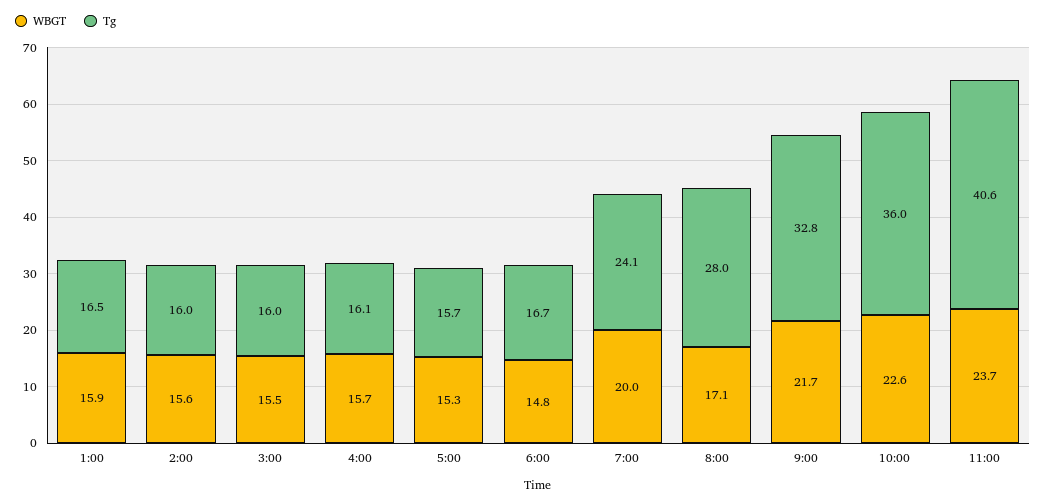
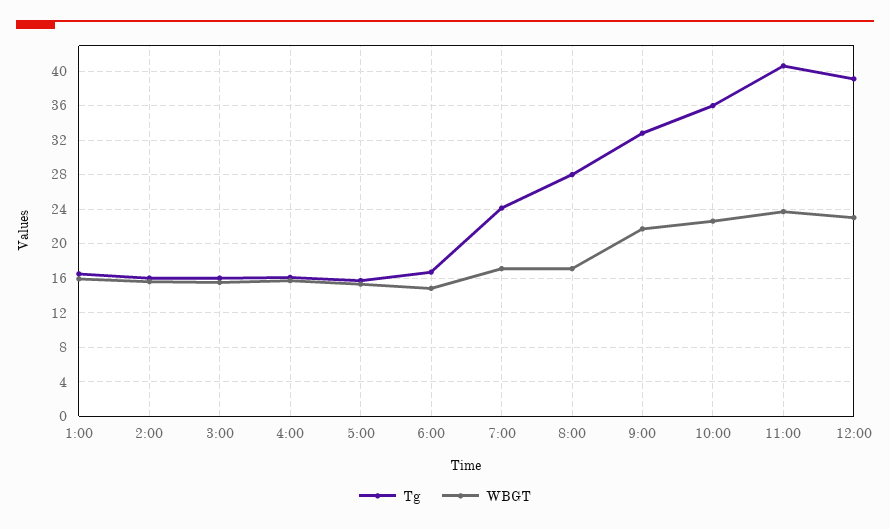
WBGT, 7:00: 20 -> 17
Tg, 12:00: none -> 39
WBGT, 12:00: none -> 23

